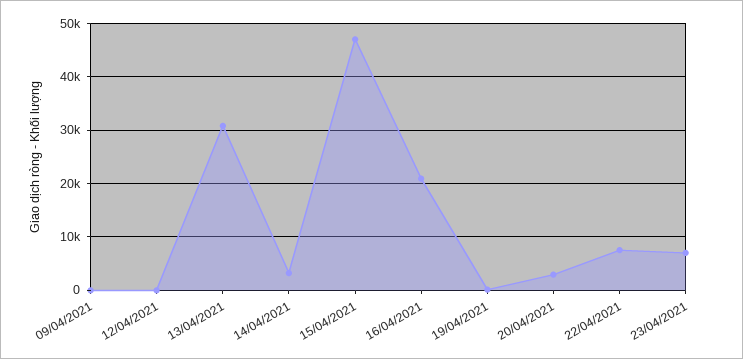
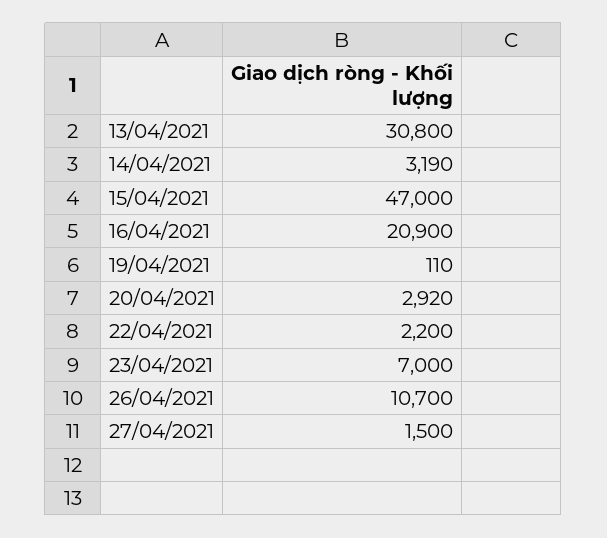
09/04/2021: 0 -> none
12/04/2021: 0 -> none
22/04/2021: 8000 -> 2200
26/04/2021: none -> 10700
27/04/2021: none -> 1500

